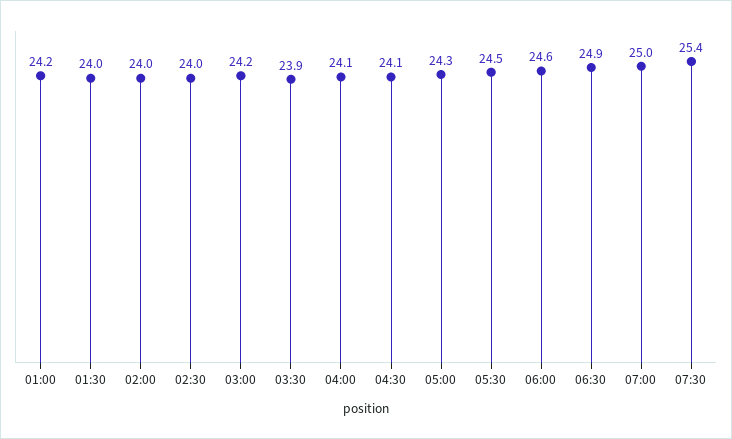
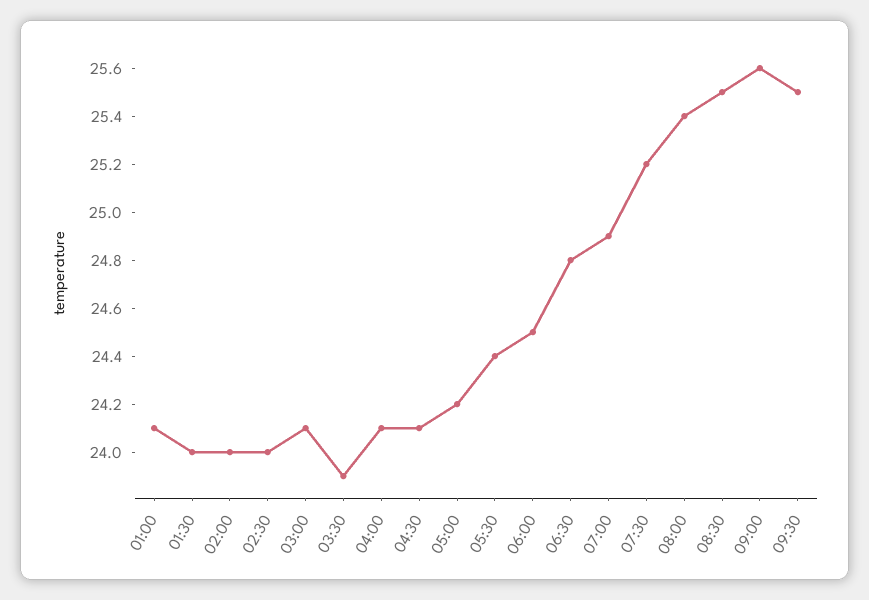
01:00: 24.2 -> 24.1
03:00: 24.2 -> 24.1
05:00: 24.3 -> 24.2
05:30: 24.5 -> 24.4
06:00: 24.6 -> 24.5
06:30: 24.9 -> 24.8
07:00: 25 -> 24.9
07:30: 25.4 -> 25.2
08:00: none -> 25.4
08:30: none -> 25.5
09:00: none -> 25.6
09:30: none -> 25.5

